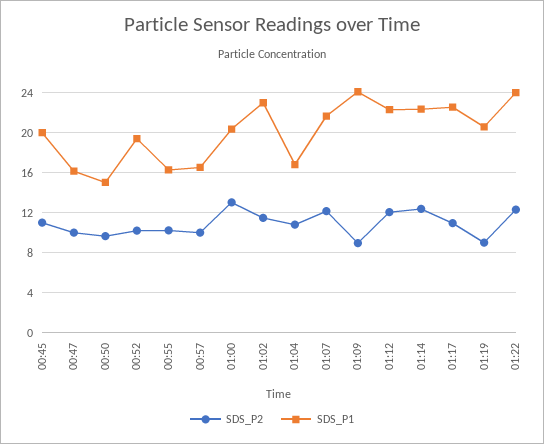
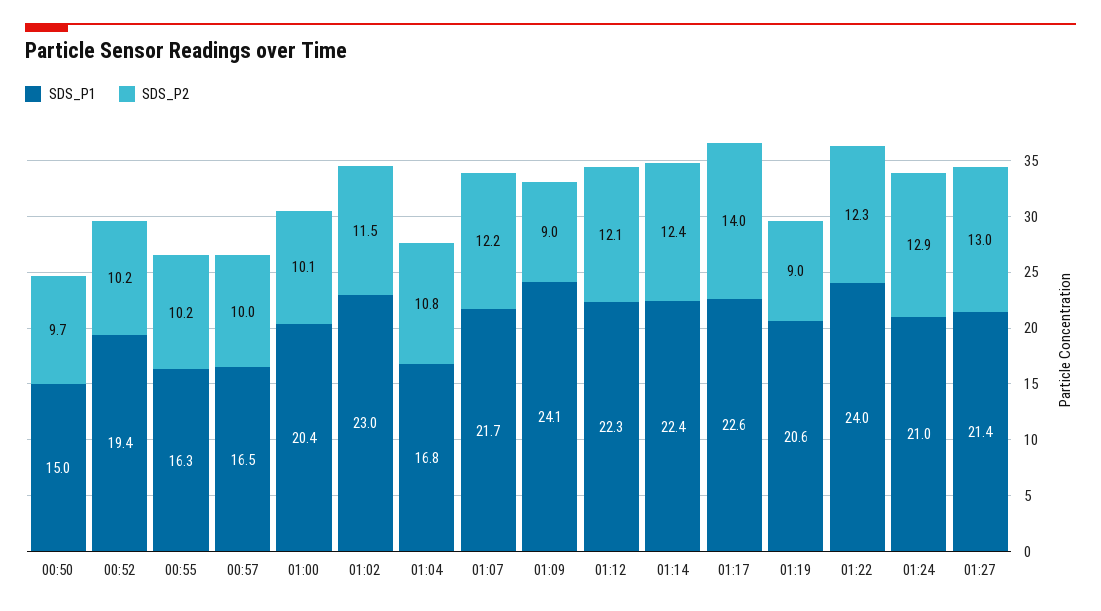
SDS_P2, 00:45: 11 -> none
SDS_P1, 00:45: 20 -> none
SDS_P2, 00:47: 10 -> none
SDS_P1, 00:47: 16 -> none
SDS_P2, 01:00: 13 -> 10.1
SDS_P2, 01:17: 11 -> 14
SDS_P1, 01:24: none -> 21
SDS_P2, 01:24: none -> 12.9
SDS_P1, 01:27: none -> 21.4
SDS_P2, 01:27: none -> 13

